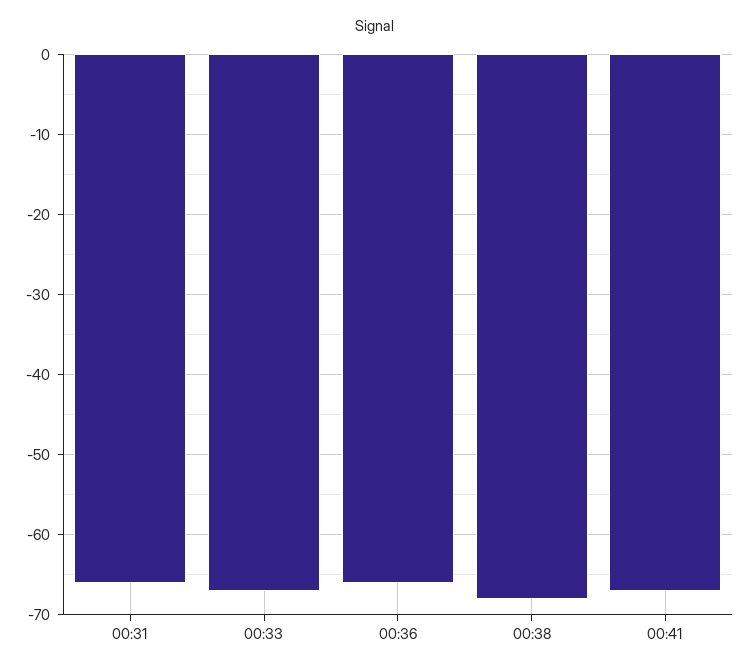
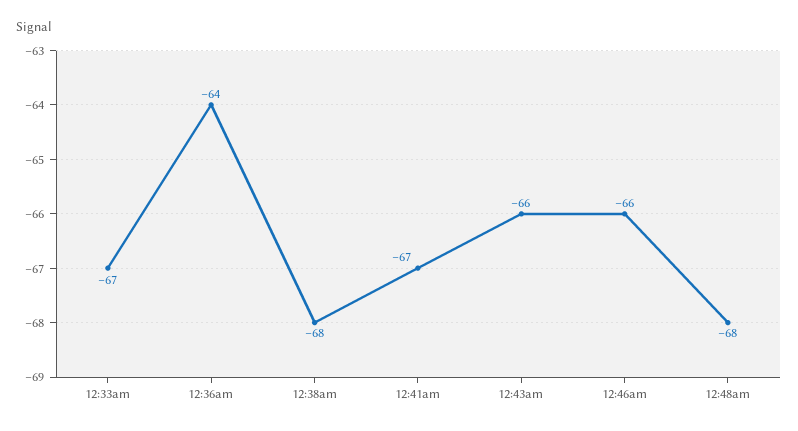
00:31: -66 -> none
00:36: -66 -> -64
12:43am: none -> -66
12:46am: none -> -66
12:48am: none -> -68

